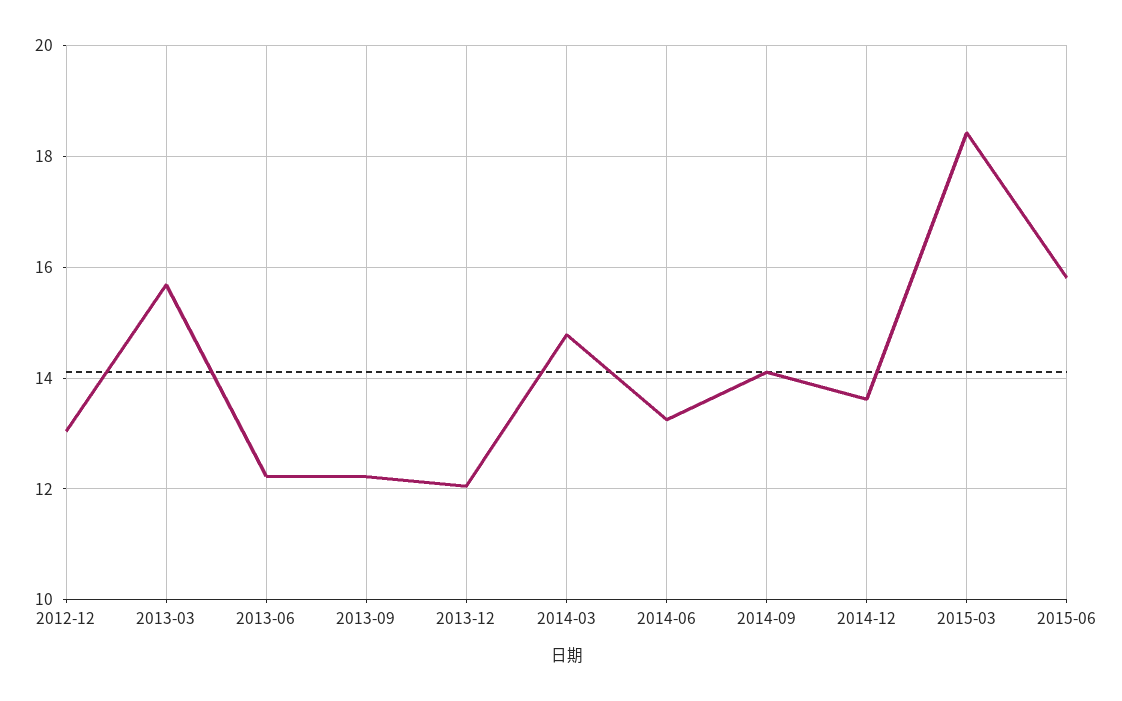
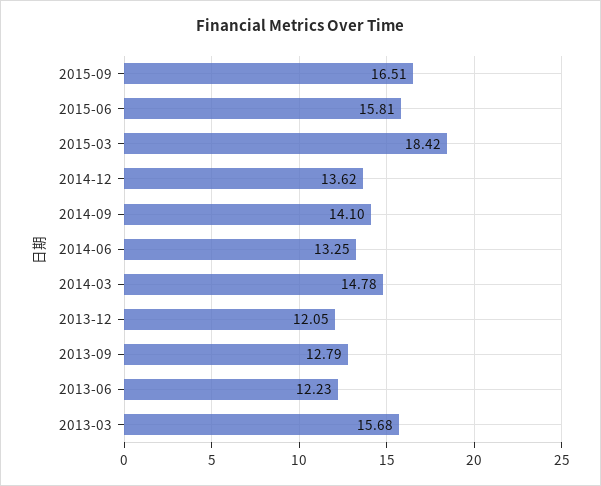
2012-12: 13 -> none
2013-09: 12.2 -> 12.79
2015-09: none -> 16.51

